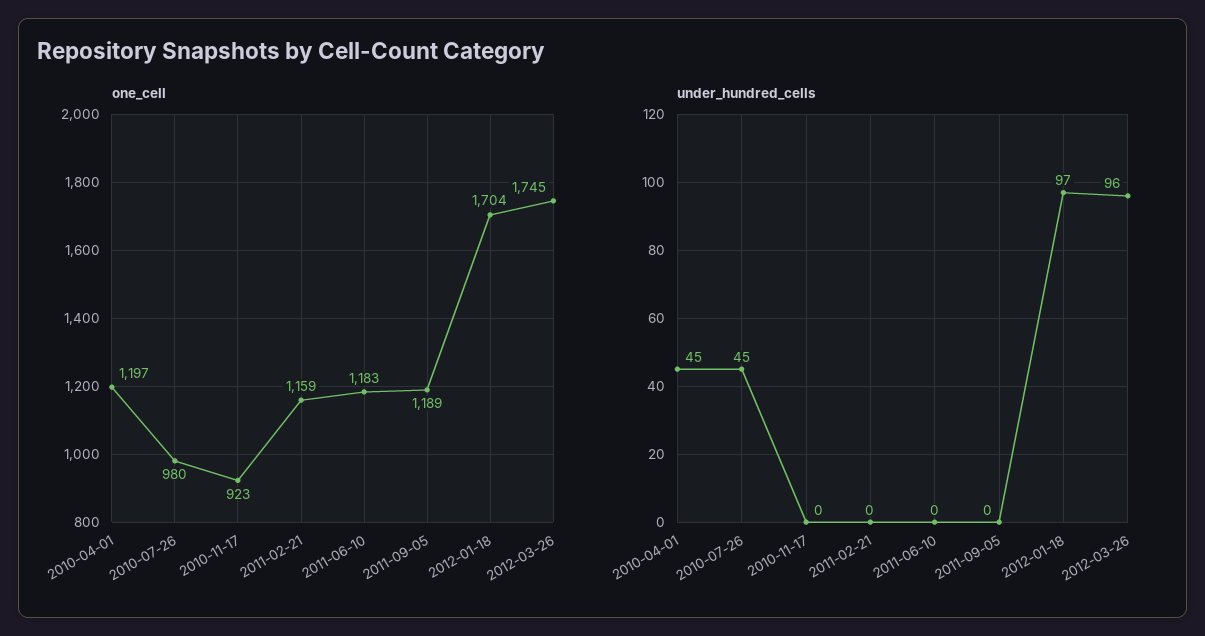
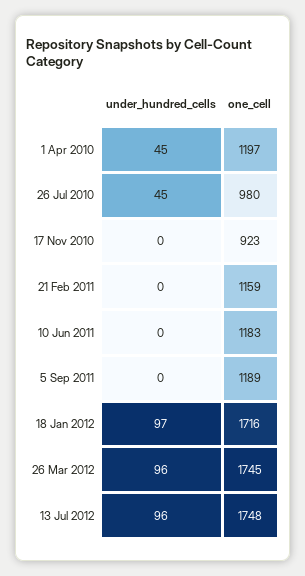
one_cell, 2012-01-18: 1704 -> 1716
under_hundred_cells, 13 Jul 2012: none -> 96
one_cell, 13 Jul 2012: none -> 1748

